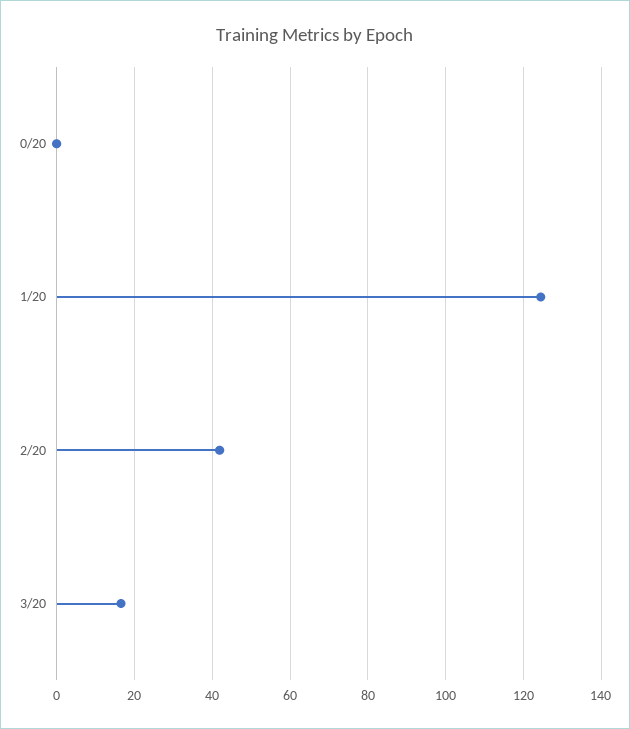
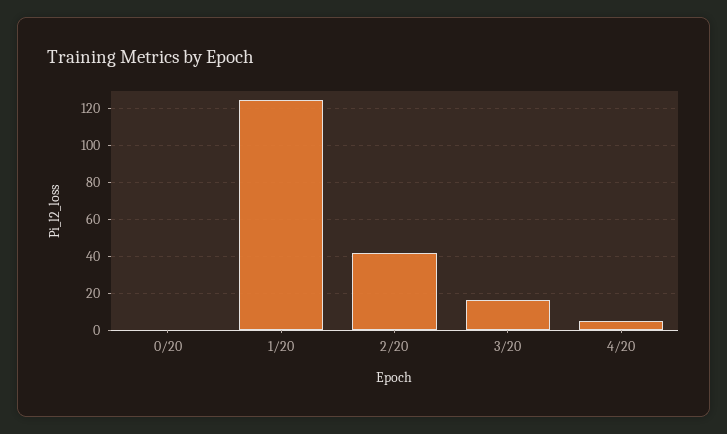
4/20: none -> 5

